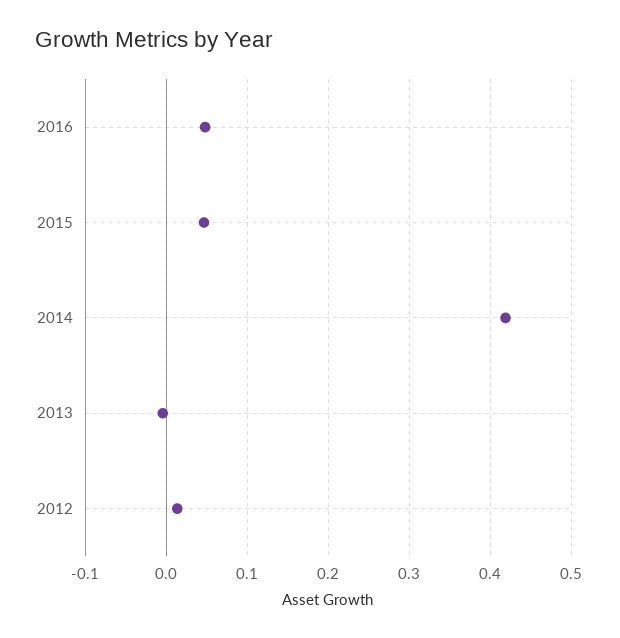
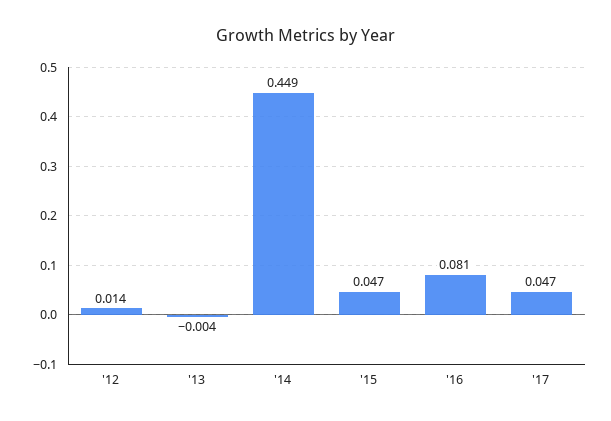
2016: 0.05 -> 0.081
2014: 0.42 -> 0.449
'17: none -> 0.047

